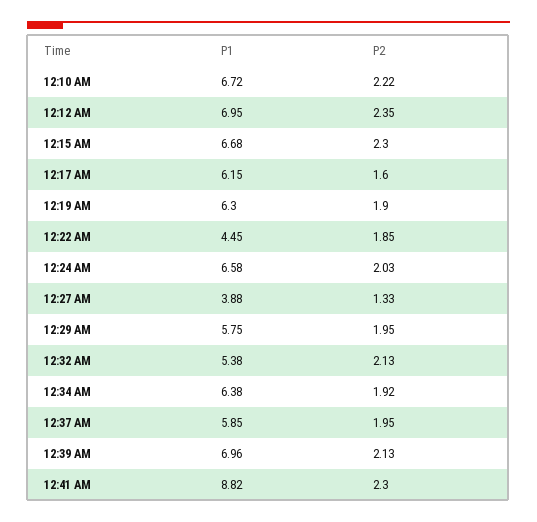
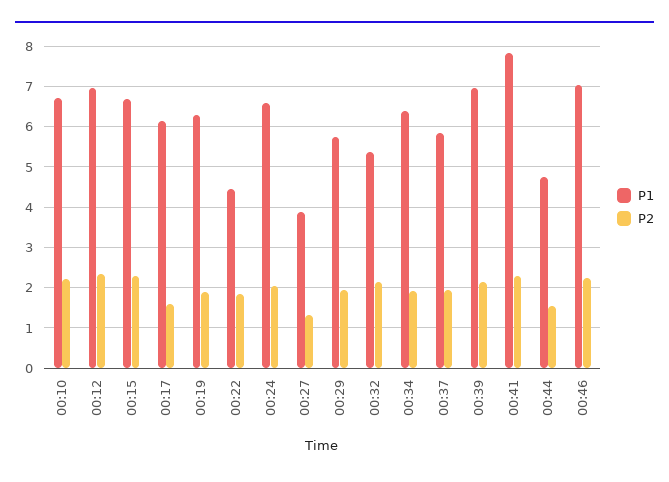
P1, 12:41 AM: 8.82 -> 7.8
P1, 00:44: none -> 4.8
P2, 00:44: none -> 1.6
P1, 00:46: none -> 7
P2, 00:46: none -> 2.2

